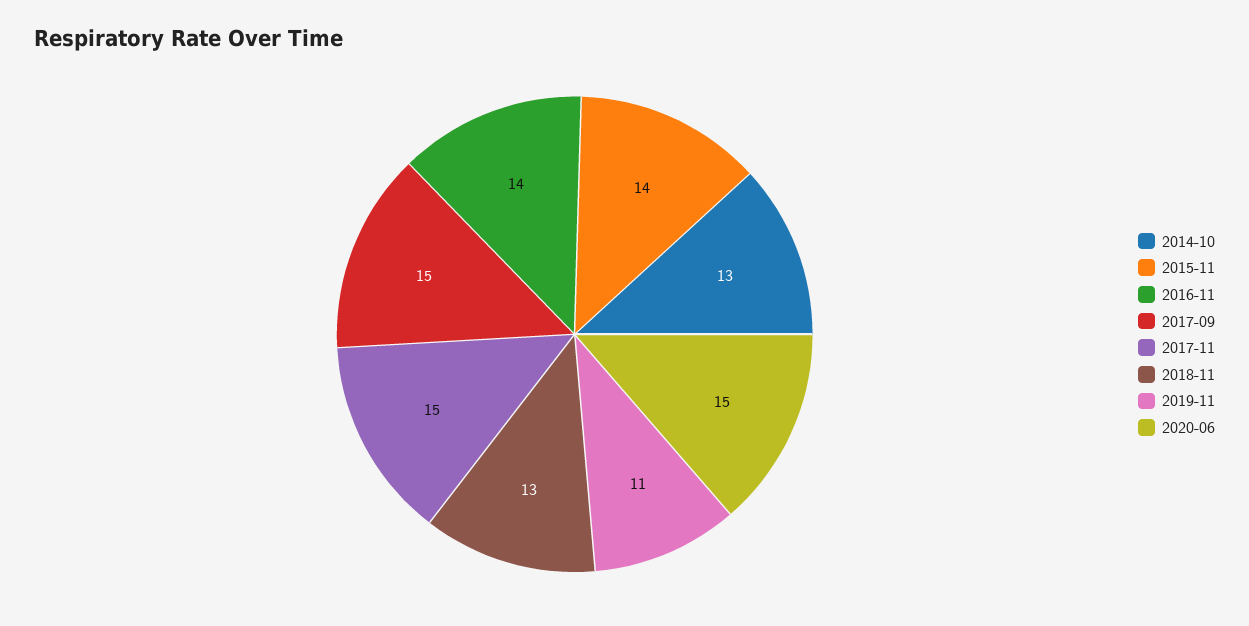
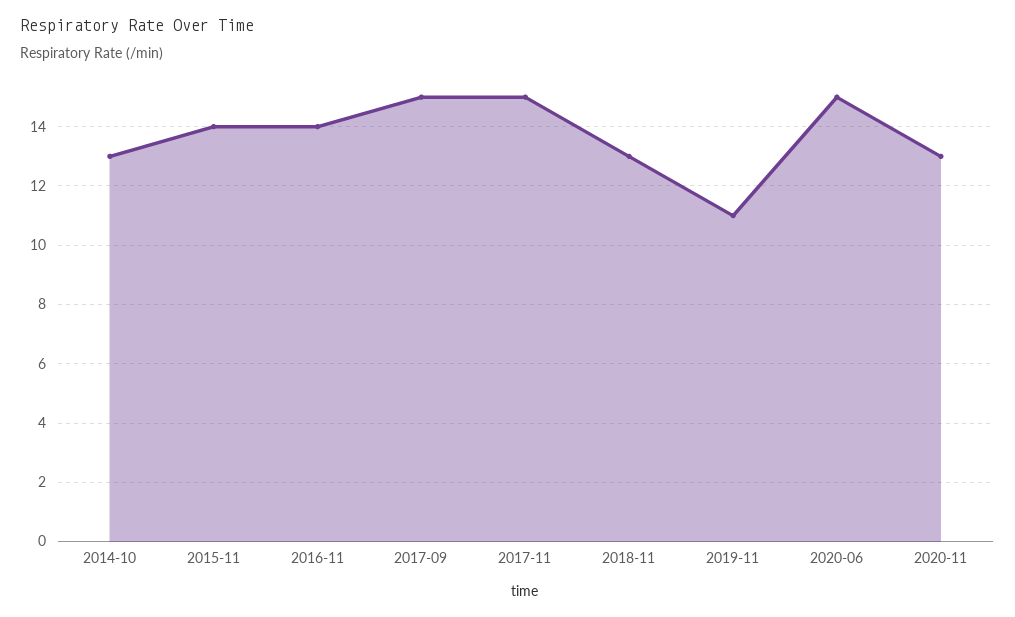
2020-11: none -> 13

